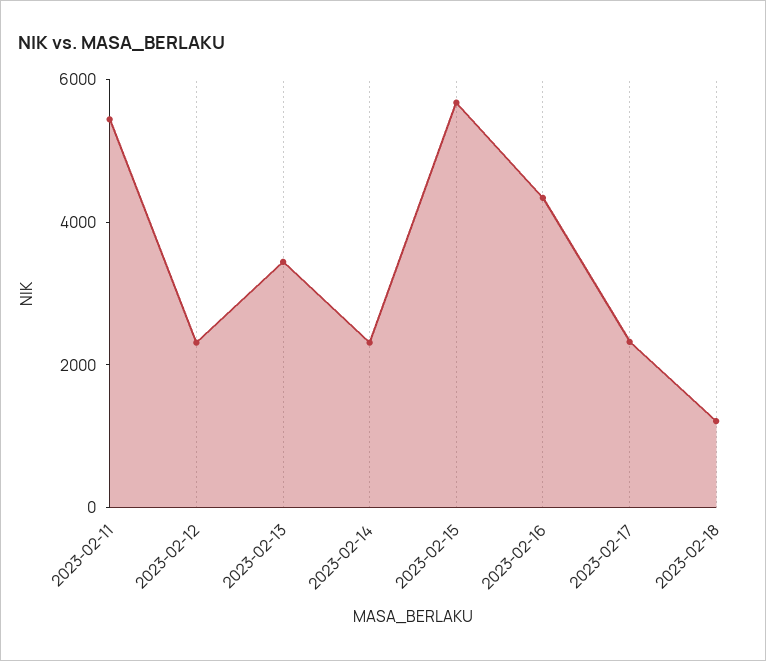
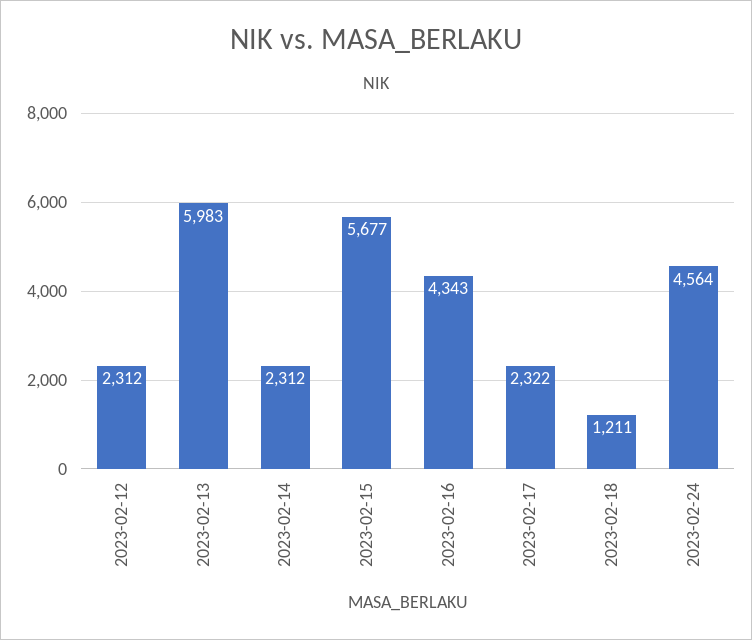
2023-02-11: 5500 -> none
2023-02-13: 3500 -> 5983
2023-02-24: none -> 4564

